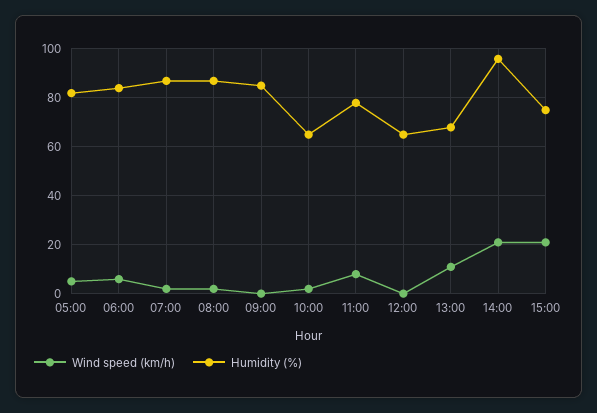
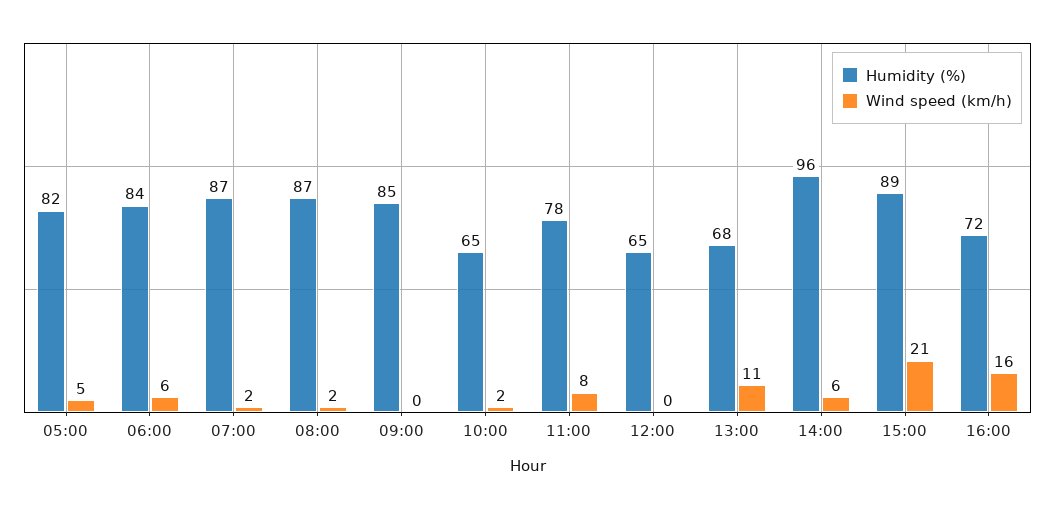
Wind speed (km/h), 14:00: 20 -> 6
Humidity (%), 15:00: 75 -> 89
Humidity (%), 16:00: none -> 72
Wind speed (km/h), 16:00: none -> 16

